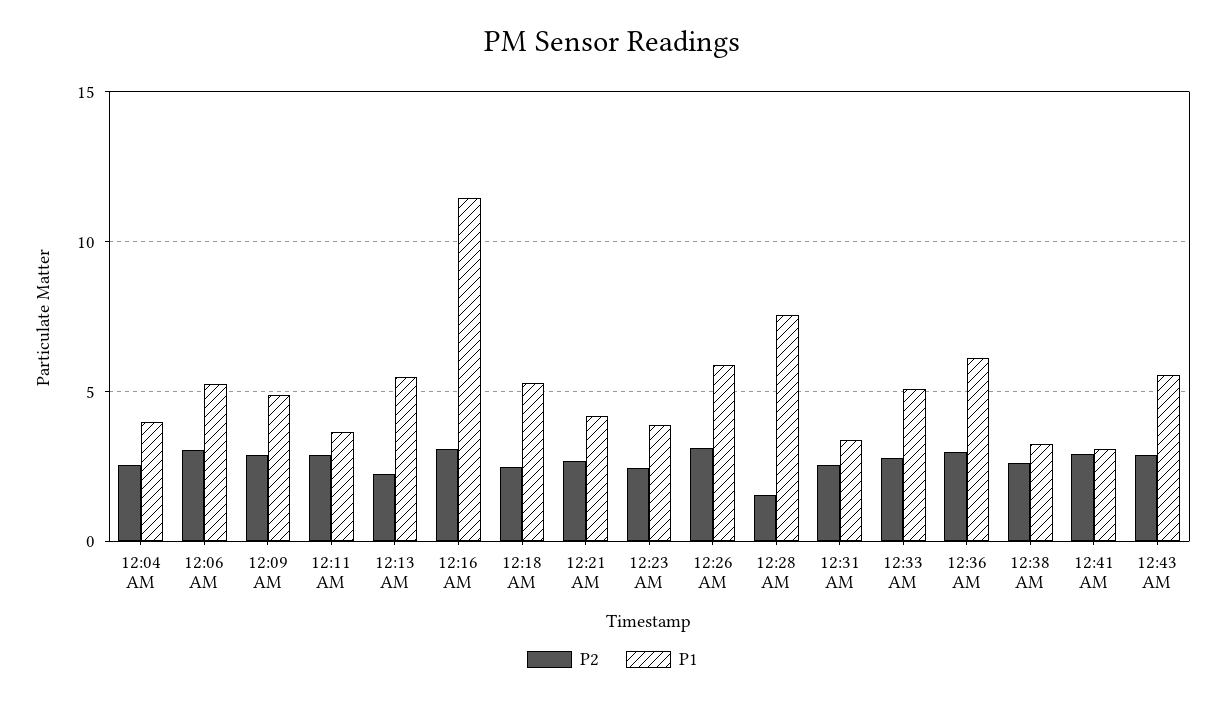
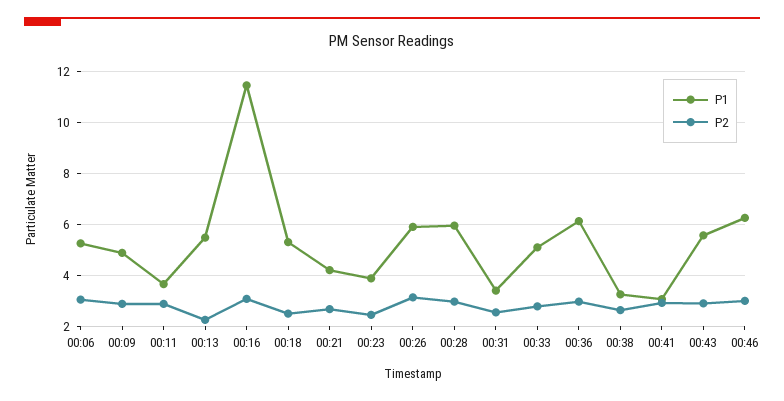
P2, 12:04 AM: 2.5 -> none
P1, 12:04 AM: 4 -> none
P2, 12:28 AM: 1.5 -> 3
P1, 12:28 AM: 7.5 -> 6
P1, 00:46: none -> 6.25
P2, 00:46: none -> 3

